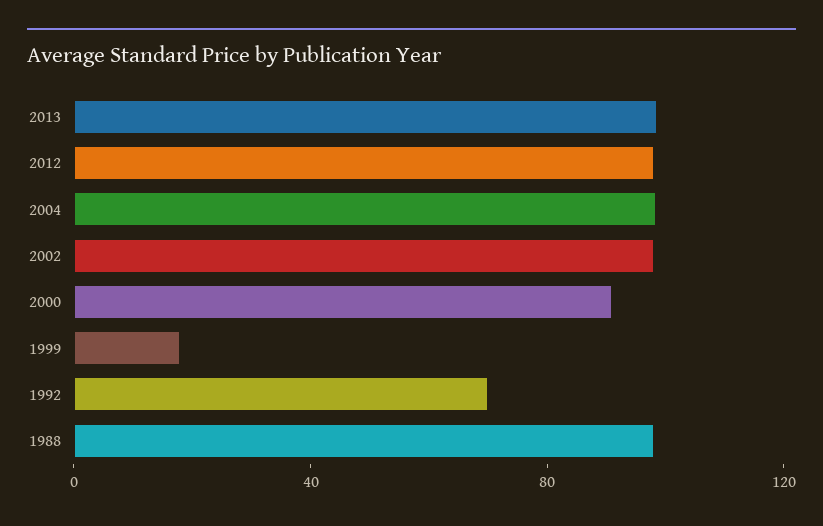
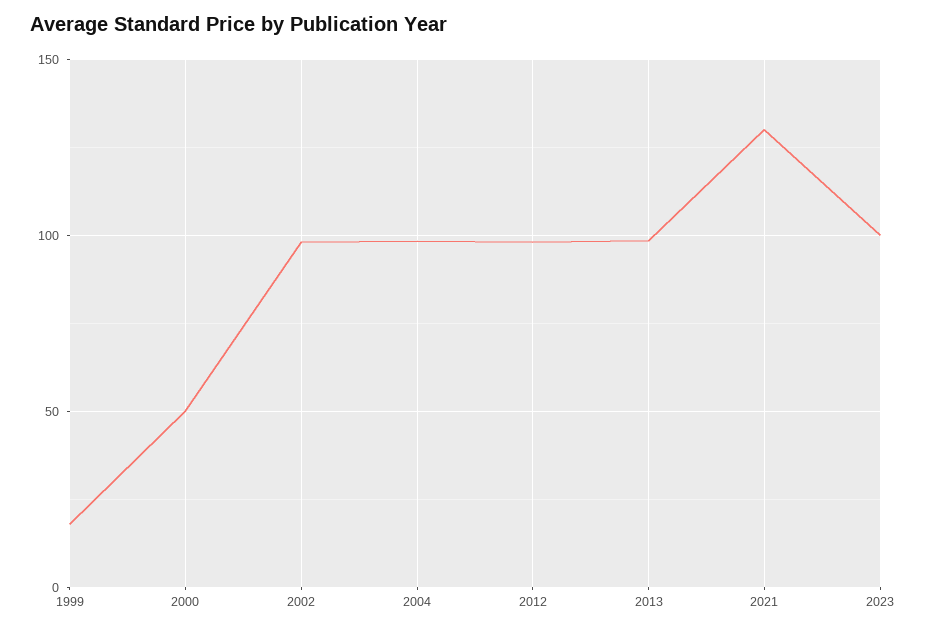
2000: 90 -> 50
1992: 70 -> none
1988: 100 -> none
2021: none -> 130
2023: none -> 100

